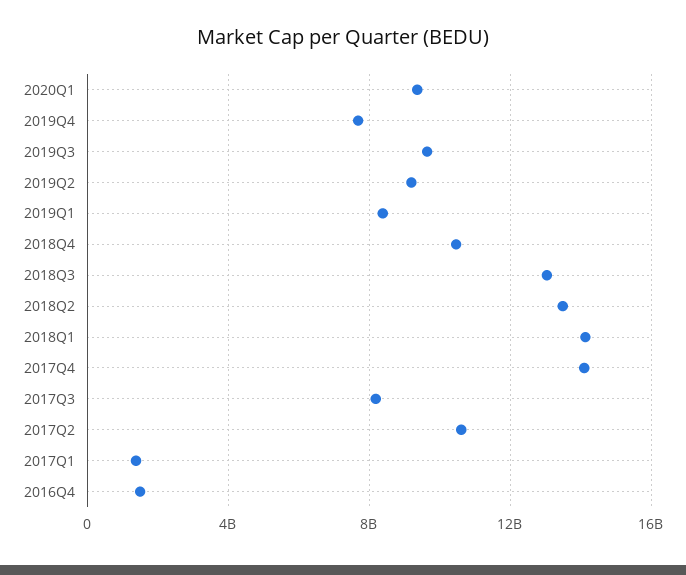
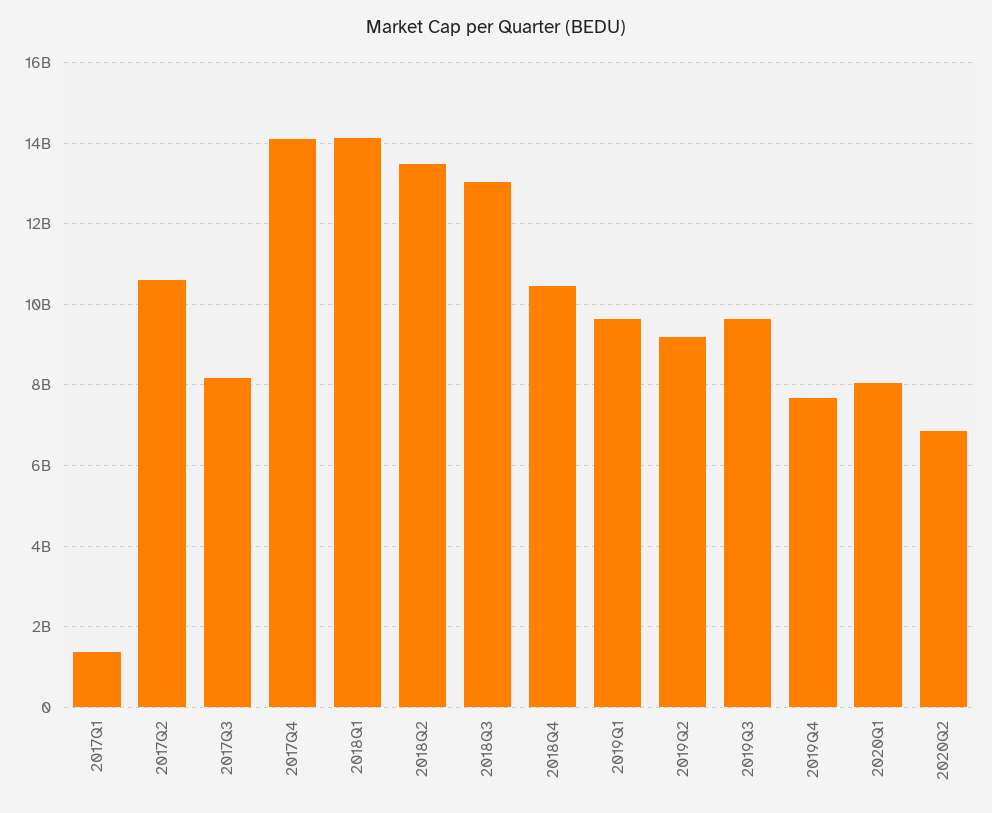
2020Q1: 9500000000 -> 8000000000
2019Q1: 8500000000 -> 9600000000
2016Q4: 1500000000 -> none
2020Q2: none -> 6800000000

